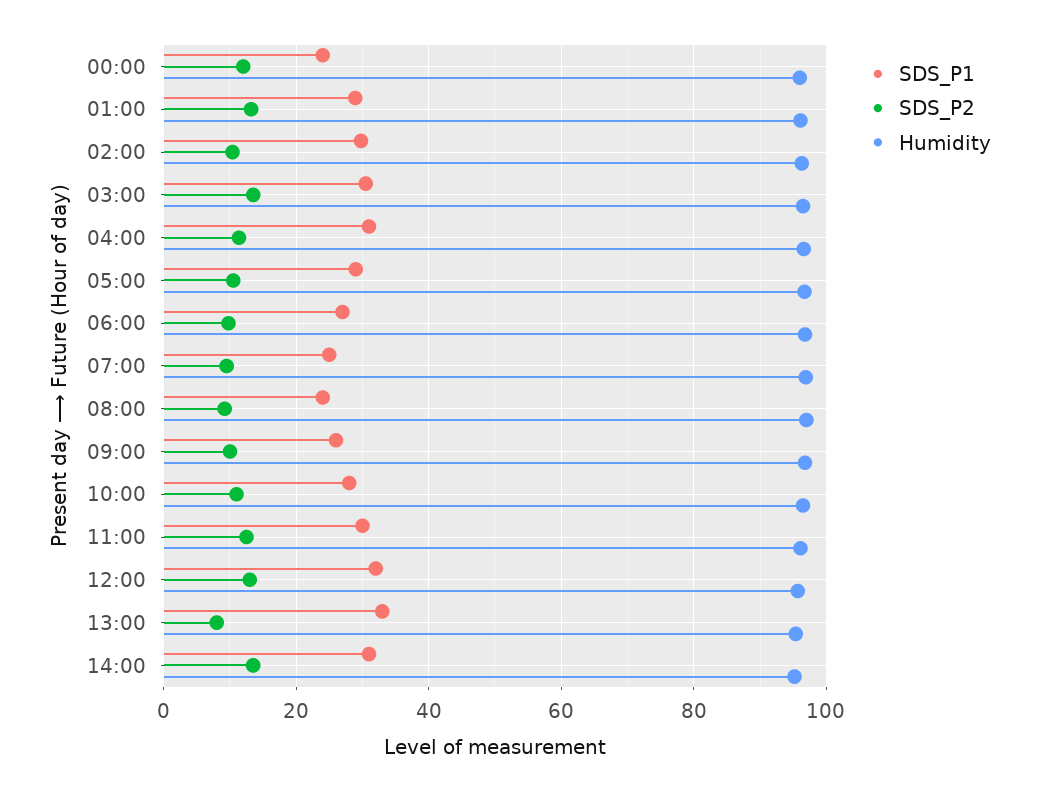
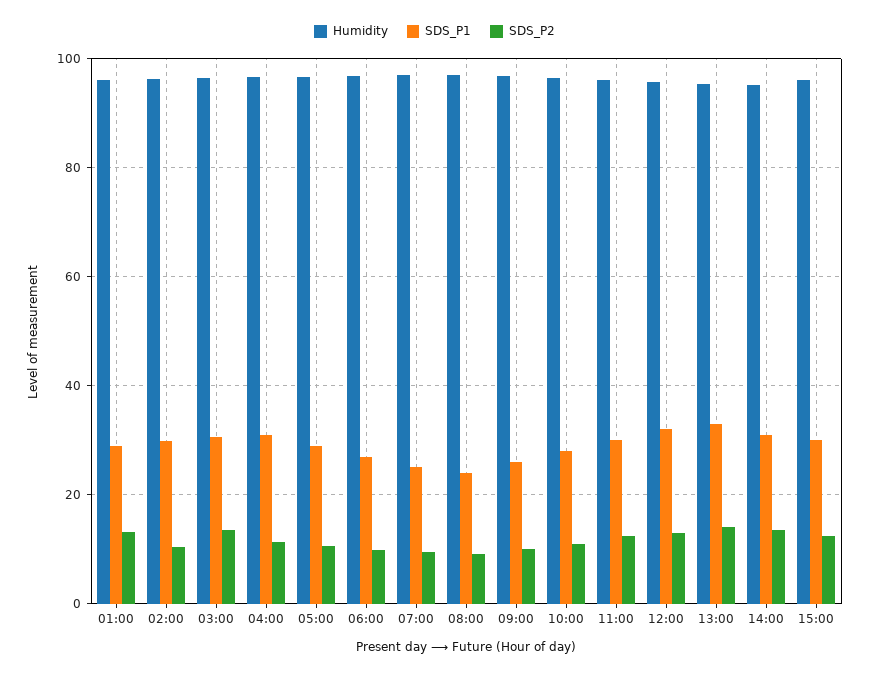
SDS_P1, 00:00: 24 -> none
SDS_P2, 00:00: 12 -> none
Humidity, 00:00: 96 -> none
SDS_P2, 13:00: 8 -> 14
Humidity, 15:00: none -> 96
SDS_P1, 15:00: none -> 30
SDS_P2, 15:00: none -> 12

